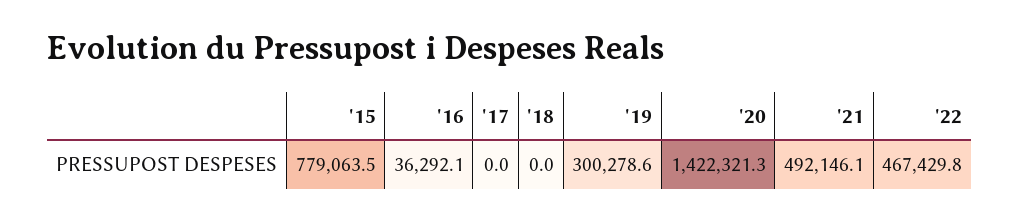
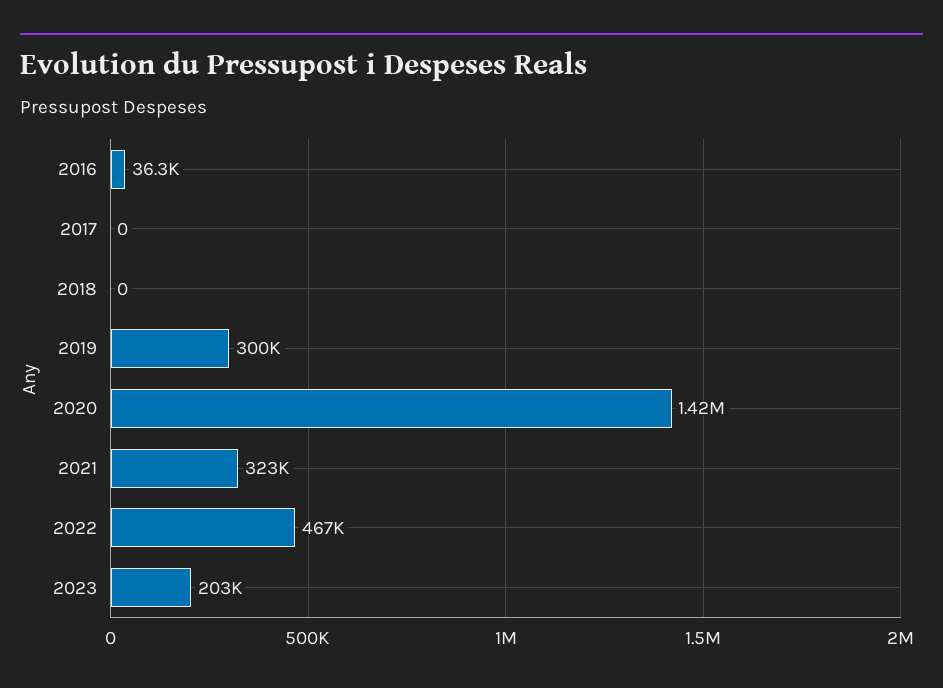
'15: 779063.5 -> none
'21: 492146.1 -> 323000
2023: none -> 203000

